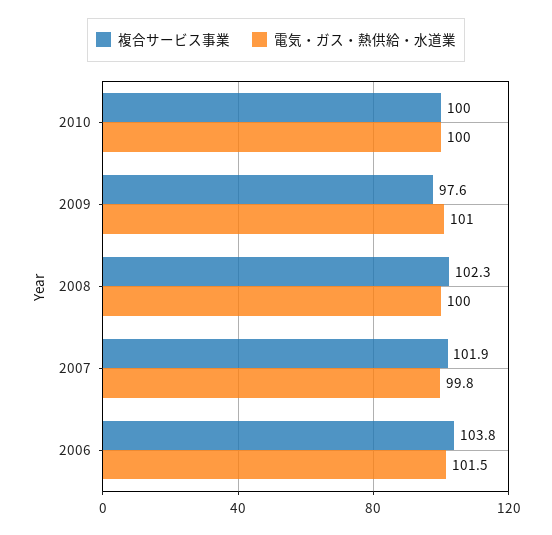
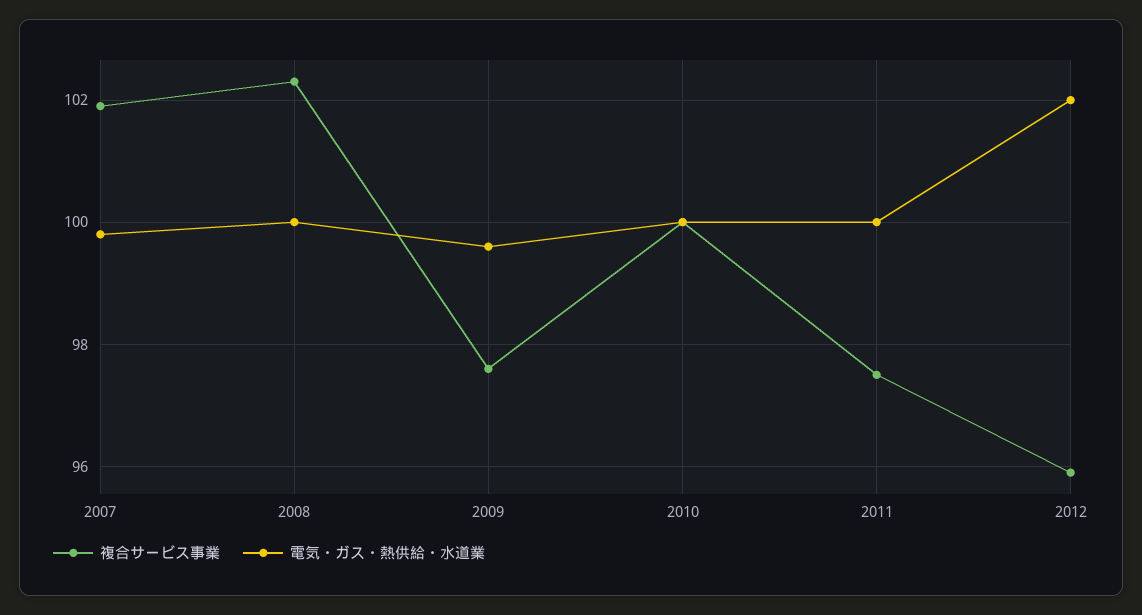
電気・ガス・熱供給・水道業, 2009: 101 -> 99.5
複合サービス事業, 2006: 103.8 -> none
電気・ガス・熱供給・水道業, 2006: 101.5 -> none
複合サービス事業, 2011: none -> 97.5
電気・ガス・熱供給・水道業, 2011: none -> 100
複合サービス事業, 2012: none -> 96
電気・ガス・熱供給・水道業, 2012: none -> 102

